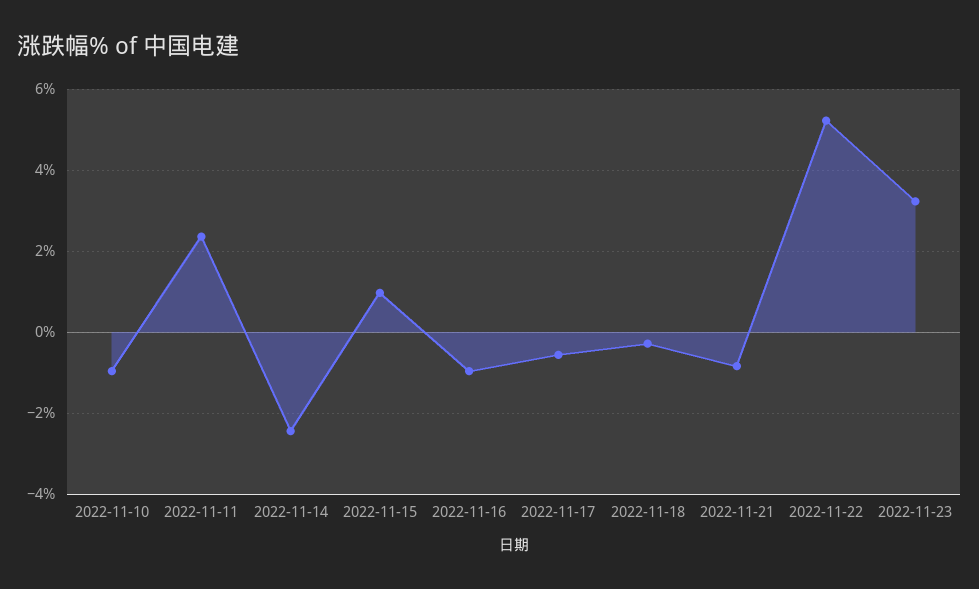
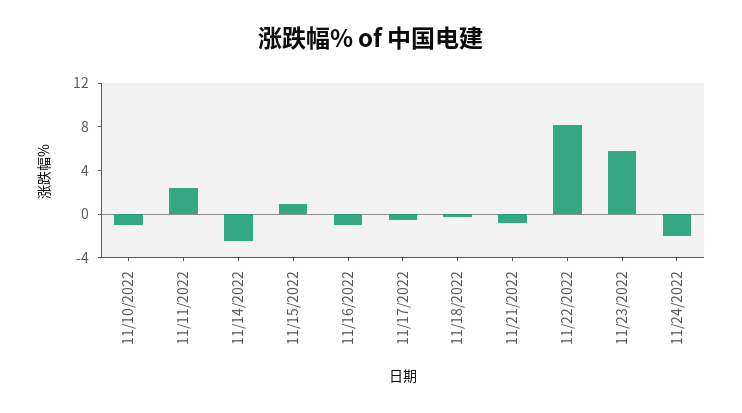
2022-11-22: 5.2 -> 8
2022-11-23: 3.2 -> 6
11/24/2022: none -> -2

